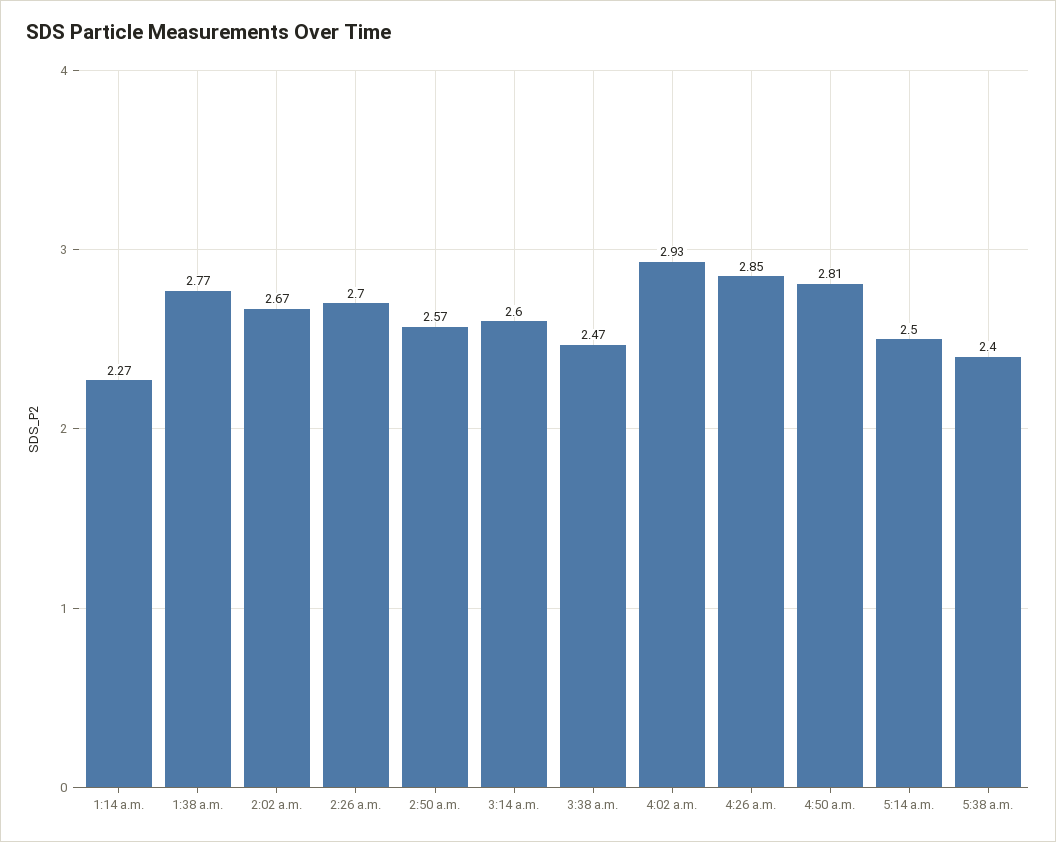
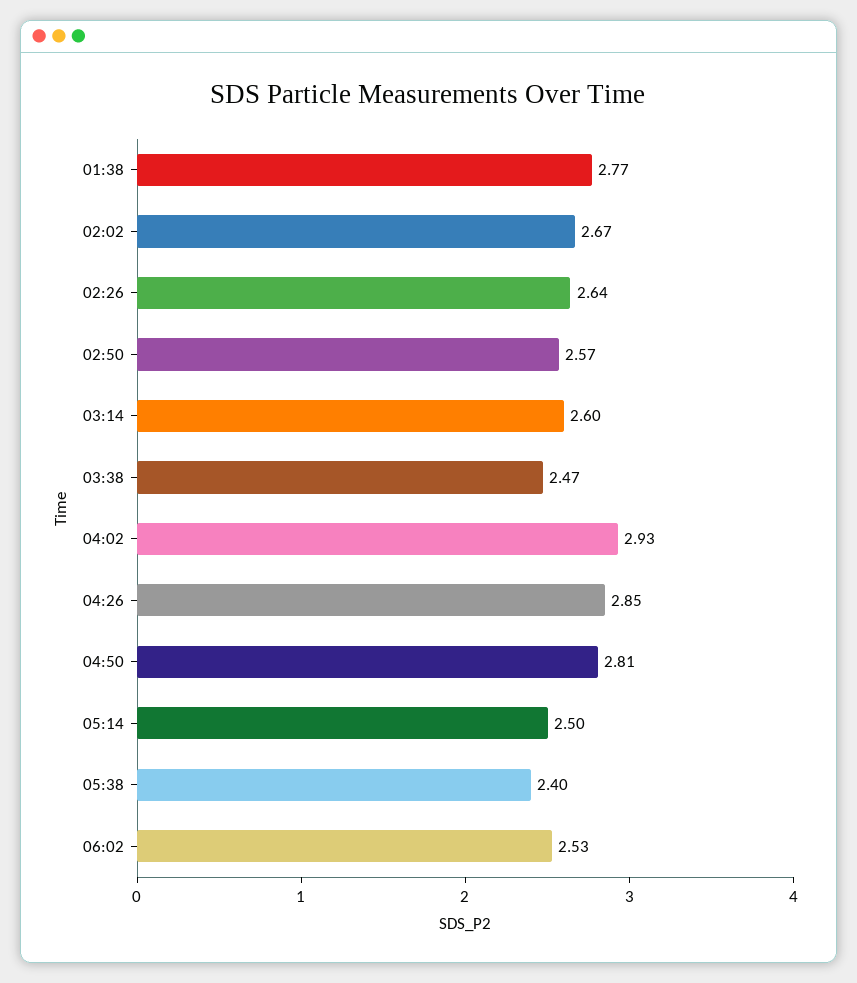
1:14 a.m.: 2.27 -> none
2:26 a.m.: 2.7 -> 2.64
06:02: none -> 2.53

